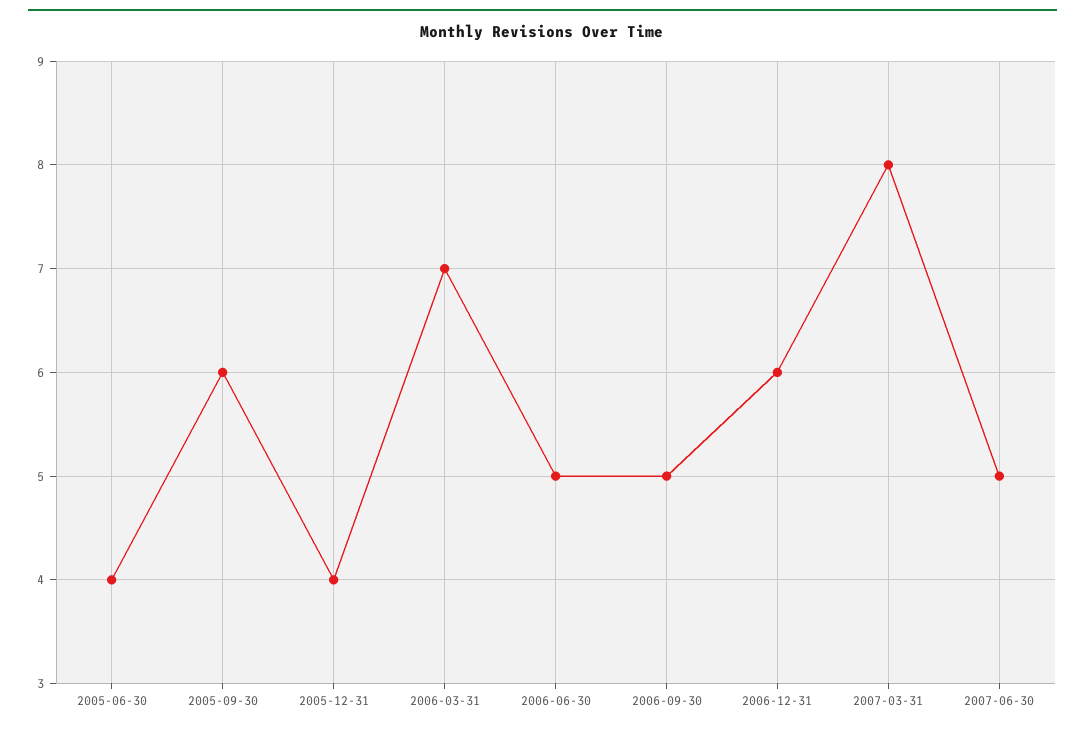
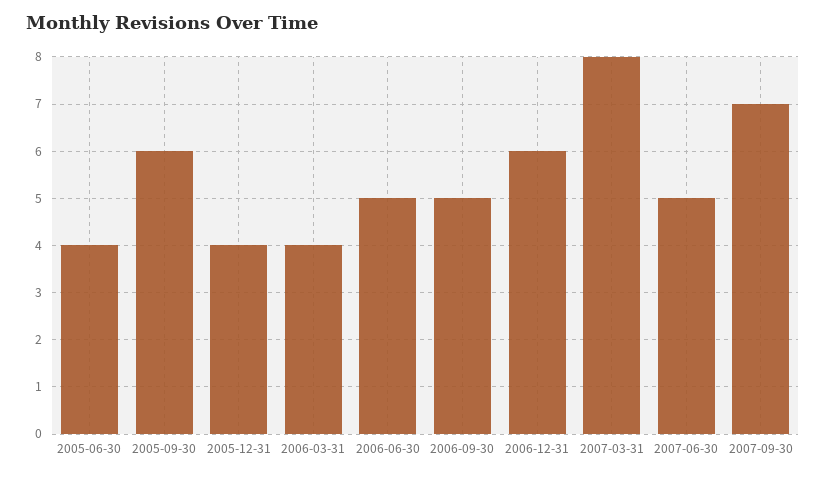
2006-03-31: 7 -> 4
2007-09-30: none -> 7

